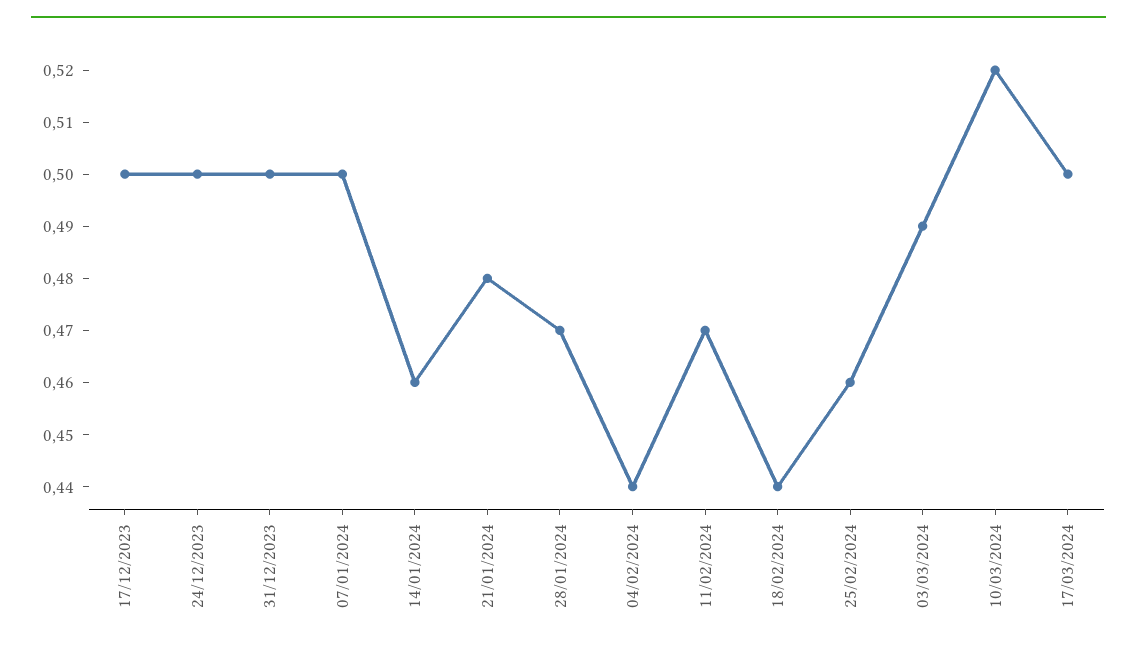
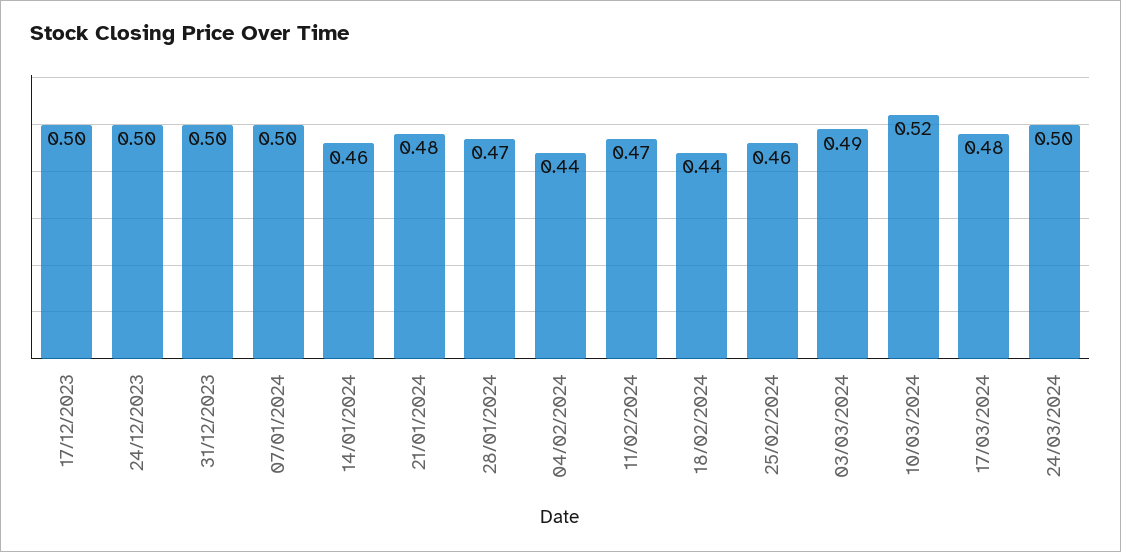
17/03/2024: 0.5 -> 0.48
24/03/2024: none -> 0.5

